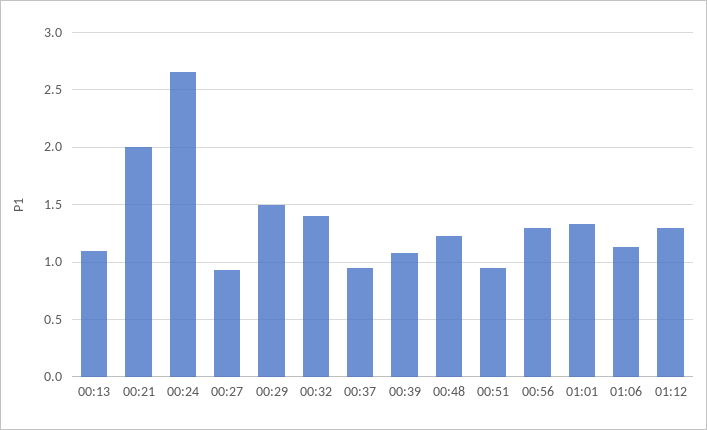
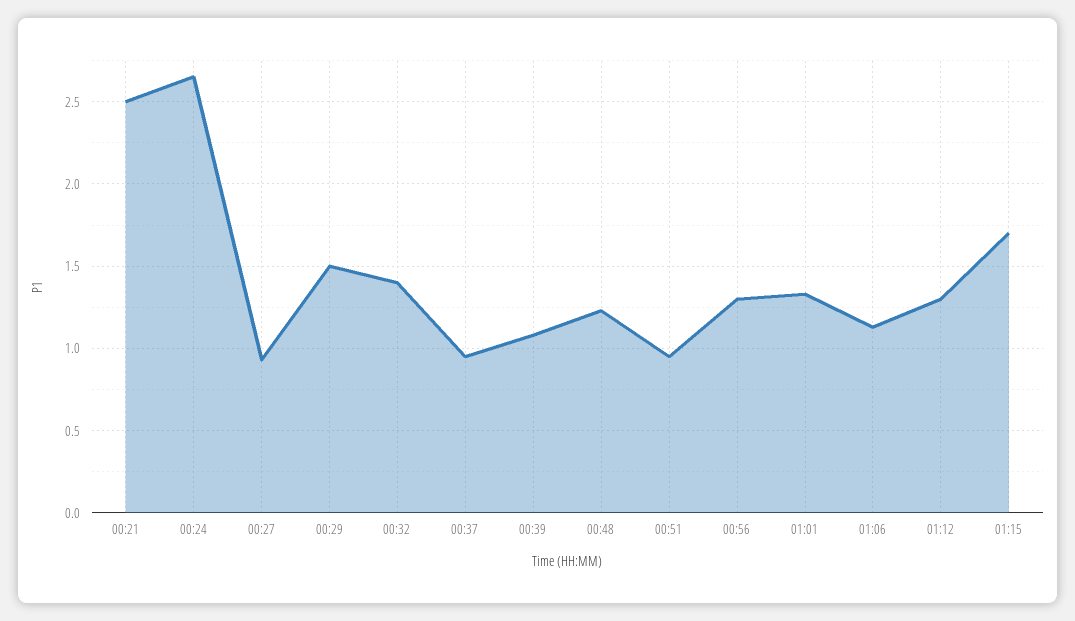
00:13: 1.1 -> none
00:21: 2 -> 2.5
01:15: none -> 1.7

